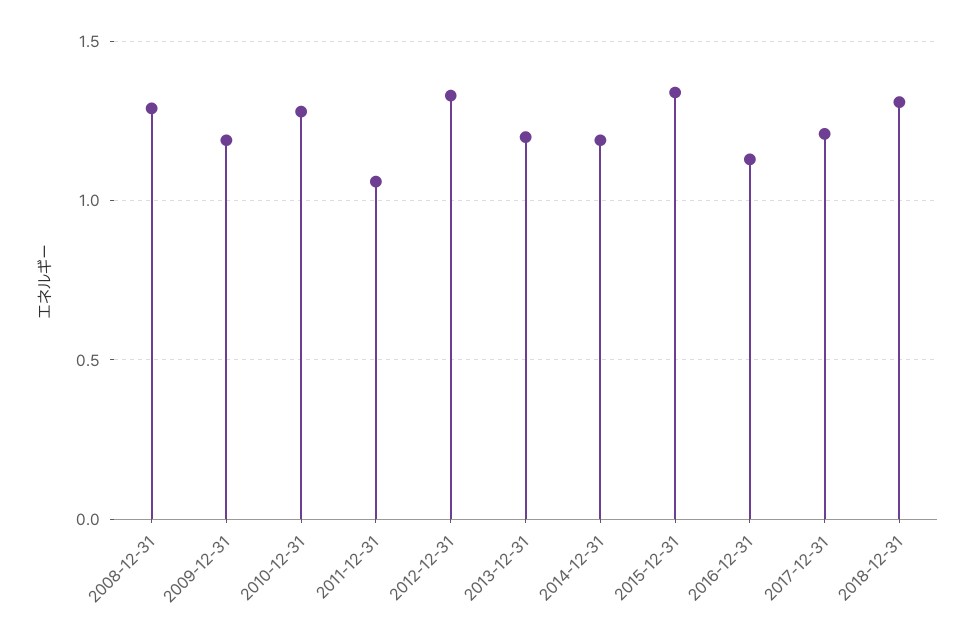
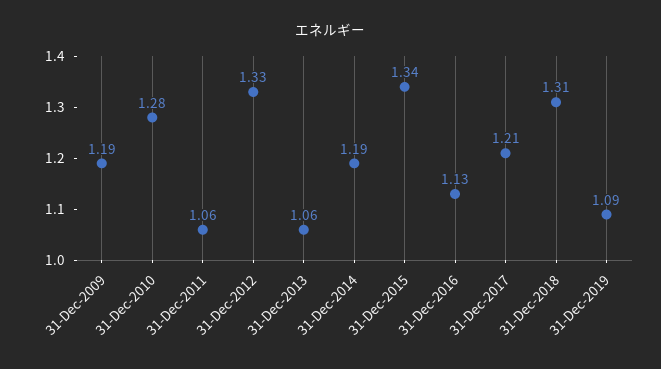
2008-12-31: 1.3 -> none
2013-12-31: 1.2 -> 1.06
31-Dec-2019: none -> 1.09

